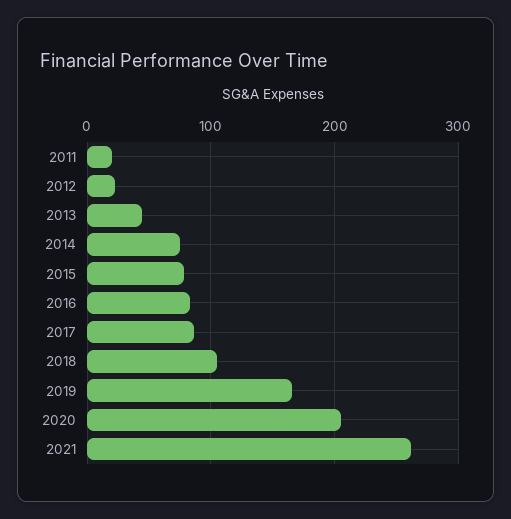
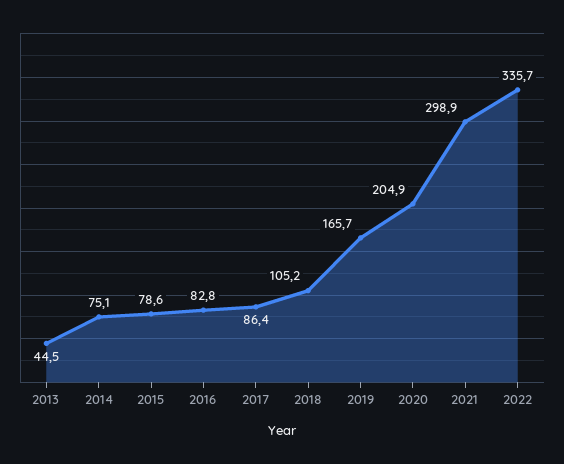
2011: 20 -> none
2012: 20 -> none
2021: 260 -> 298.9
2022: none -> 335.7

